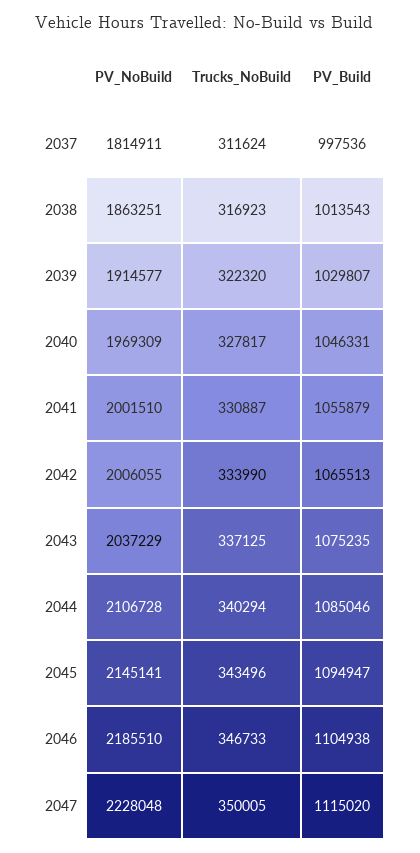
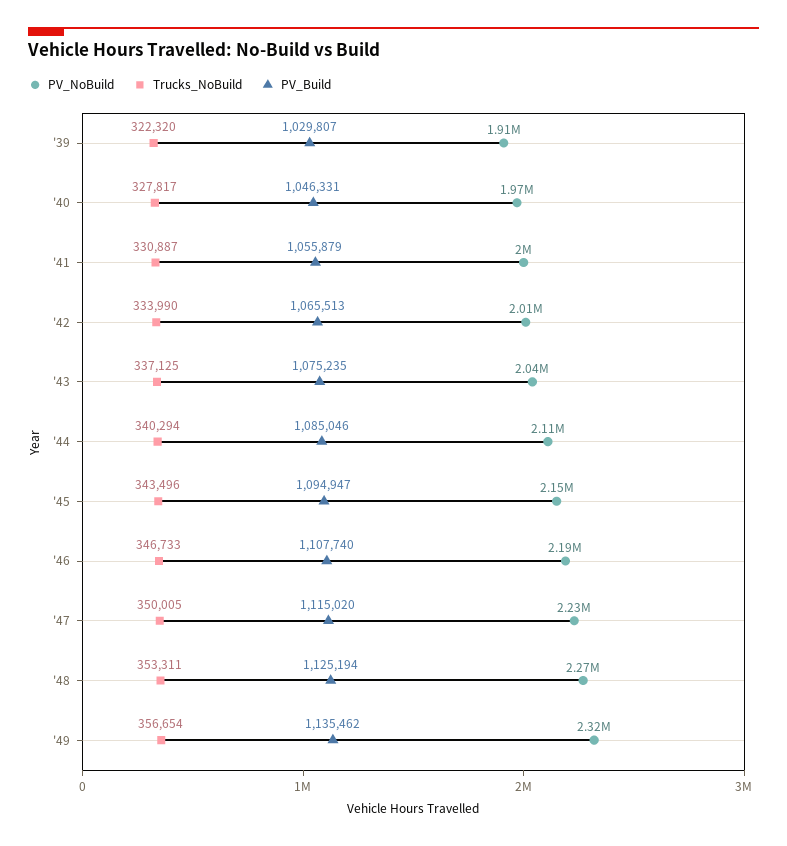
PV_NoBuild, 2037: 1814911 -> none
Trucks_NoBuild, 2037: 311624 -> none
PV_Build, 2037: 997536 -> none
PV_NoBuild, 2038: 1863251 -> none
Trucks_NoBuild, 2038: 316923 -> none
PV_Build, 2038: 1013543 -> none
PV_Build, 2046: 1104938 -> 1107740
PV_NoBuild, '48: none -> 2270000
Trucks_NoBuild, '48: none -> 353311
PV_Build, '48: none -> 1125194
PV_NoBuild, '49: none -> 2320000
Trucks_NoBuild, '49: none -> 356654
PV_Build, '49: none -> 1135462

